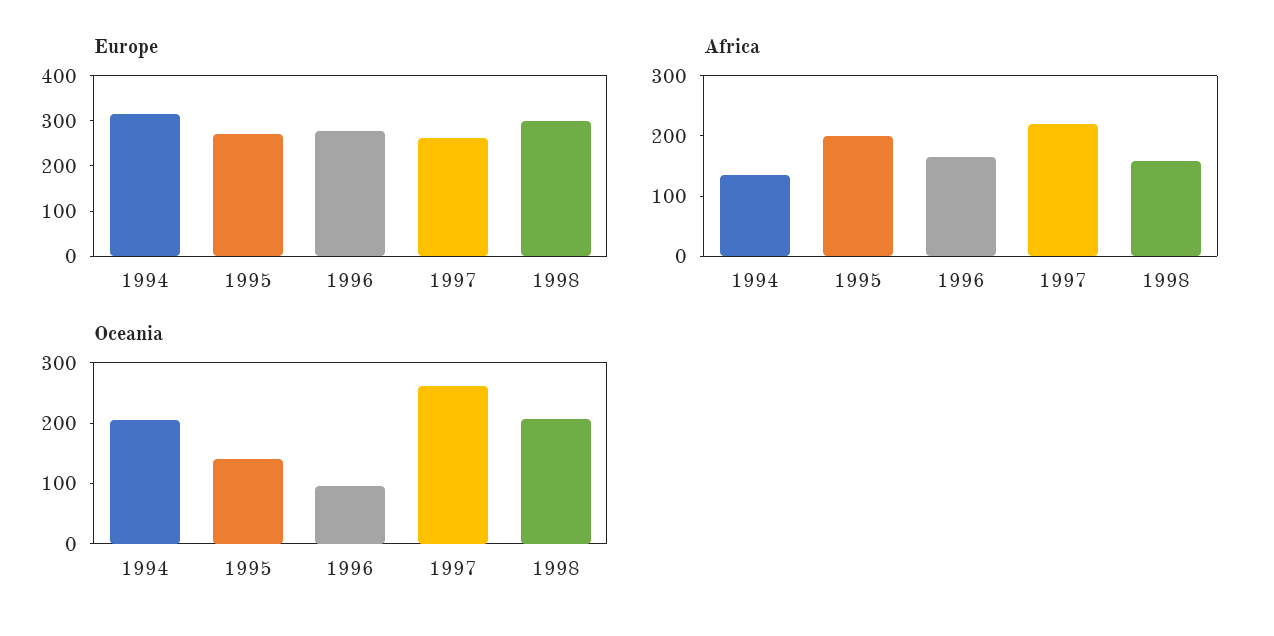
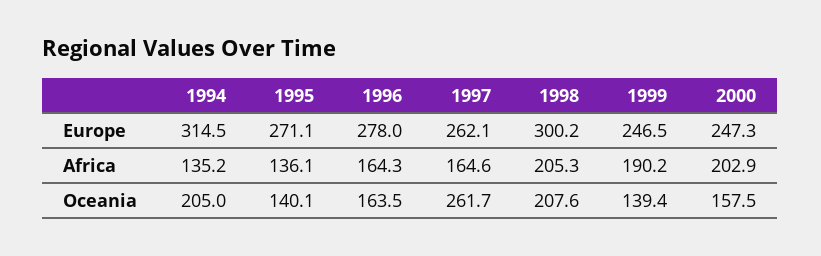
Africa, 1995: 200 -> 136.1
Africa, 1997: 220 -> 164.6
Africa, 1998: 160 -> 205.3
Oceania, 1996: 100 -> 163.5
Europe, 1999: none -> 246.5
Europe, 2000: none -> 247.3
Africa, 1999: none -> 190.2
Africa, 2000: none -> 202.9
Oceania, 1999: none -> 139.4
Oceania, 2000: none -> 157.5

